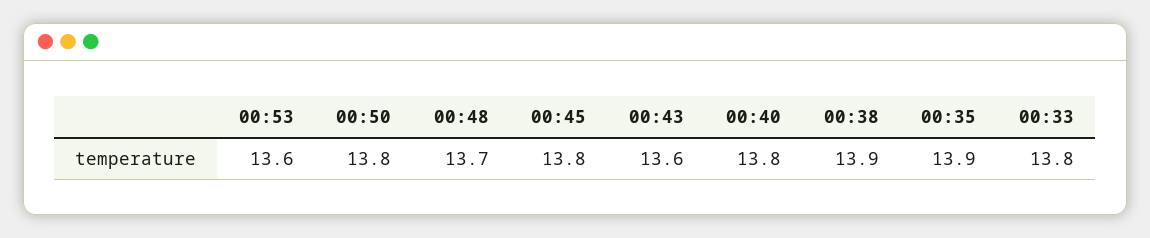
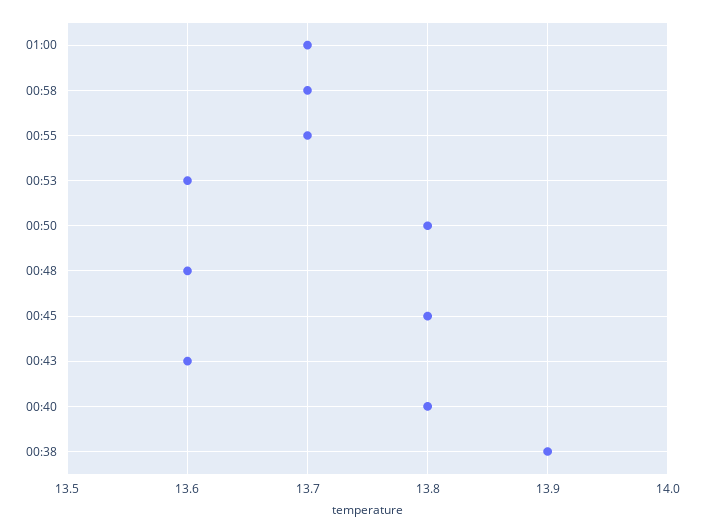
00:48: 13.7 -> 13.6
00:35: 13.9 -> none
00:33: 13.8 -> none
01:00: none -> 13.7
00:58: none -> 13.7
00:55: none -> 13.7

